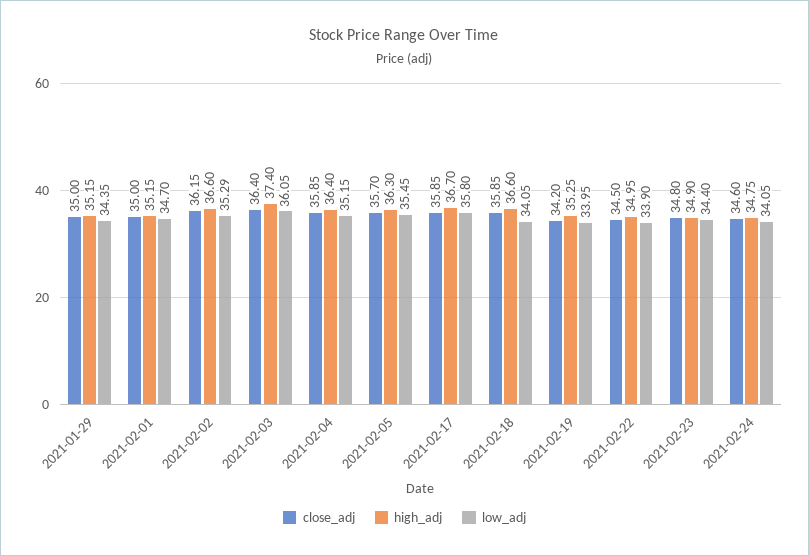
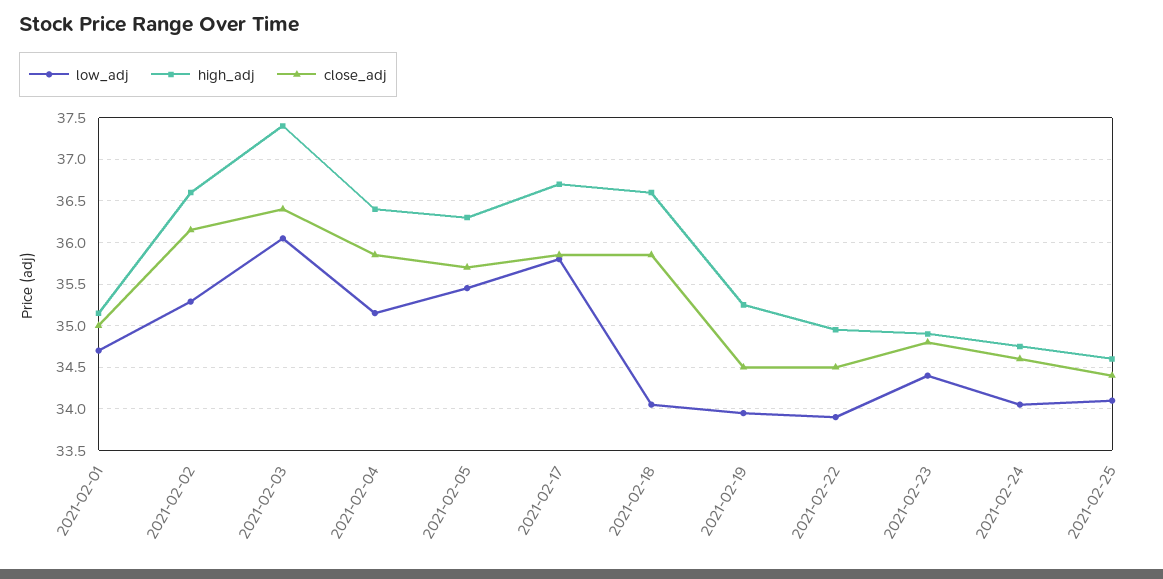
close_adj, 2021-01-29: 35 -> none
high_adj, 2021-01-29: 35.15 -> none
low_adj, 2021-01-29: 34.35 -> none
close_adj, 2021-02-19: 34.2 -> 34.5
low_adj, 2021-02-25: none -> 34.1
high_adj, 2021-02-25: none -> 34.6
close_adj, 2021-02-25: none -> 34.4

